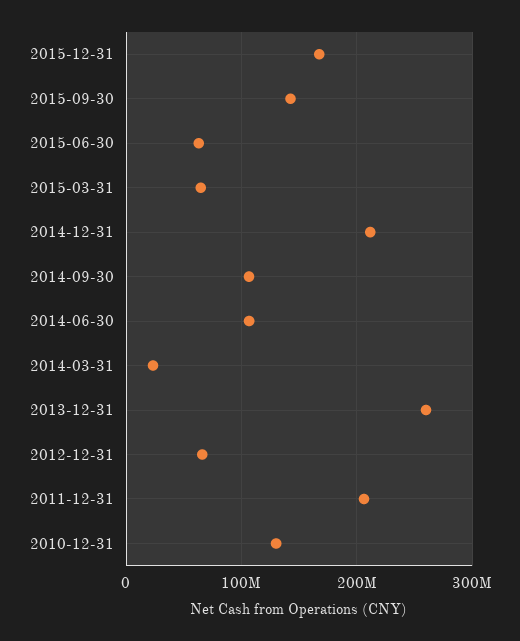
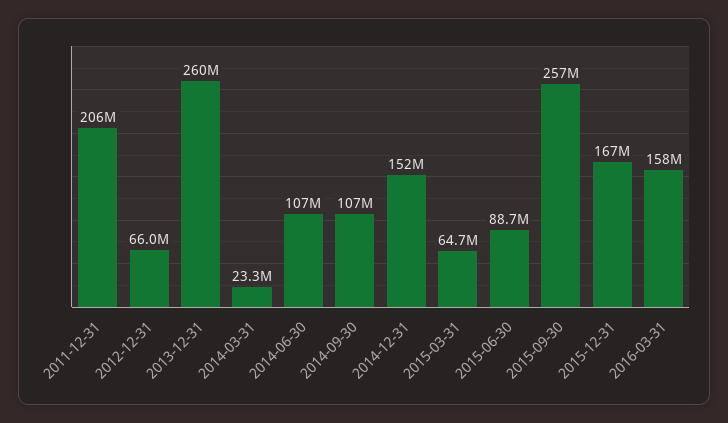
2015-09-30: 140000000 -> 257000000
2015-06-30: 60000000 -> 88700000
2014-12-31: 210000000 -> 152000000
2010-12-31: 130000000 -> none
2016-03-31: none -> 158000000

